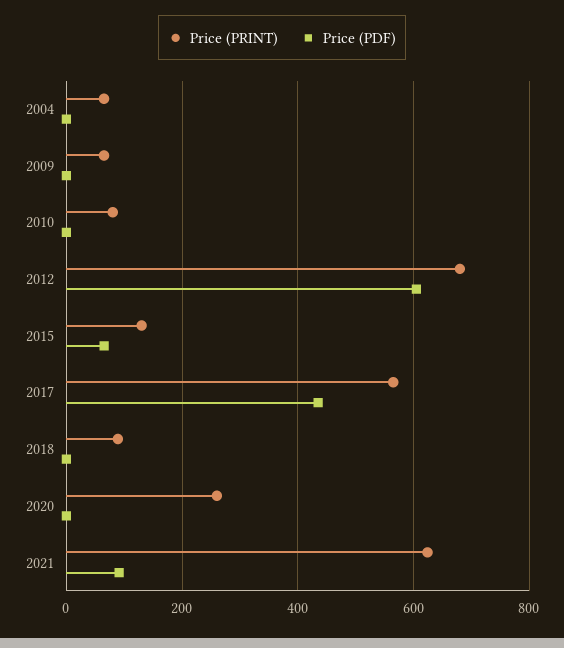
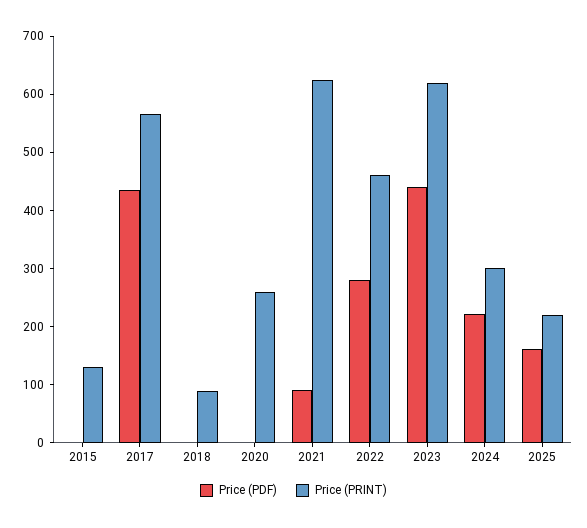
Price (PRINT), 2004: 60 -> none
Price (PDF), 2004: 0 -> none
Price (PRINT), 2009: 60 -> none
Price (PDF), 2009: 0 -> none
Price (PRINT), 2010: 80 -> none
Price (PDF), 2010: 0 -> none
Price (PRINT), 2012: 680 -> none
Price (PDF), 2012: 600 -> none
Price (PDF), 2015: 60 -> 0
Price (PDF), 2022: none -> 280
Price (PRINT), 2022: none -> 460
Price (PDF), 2023: none -> 440
Price (PRINT), 2023: none -> 620
Price (PDF), 2024: none -> 220
Price (PRINT), 2024: none -> 300
Price (PDF), 2025: none -> 160
Price (PRINT), 2025: none -> 220

